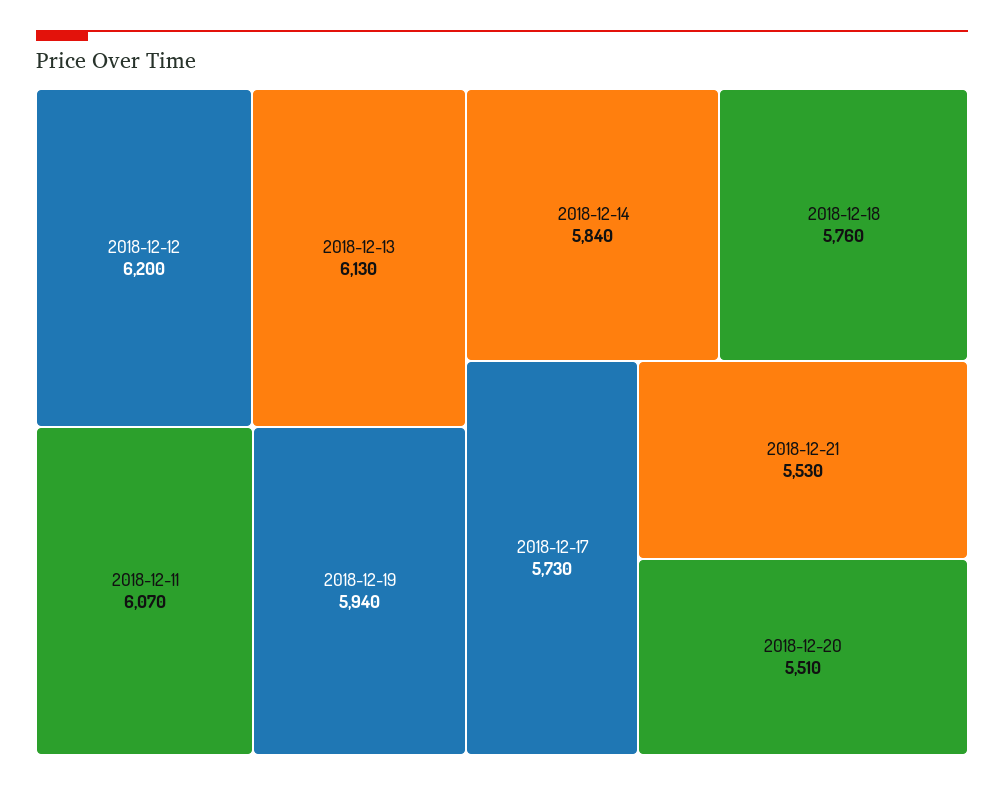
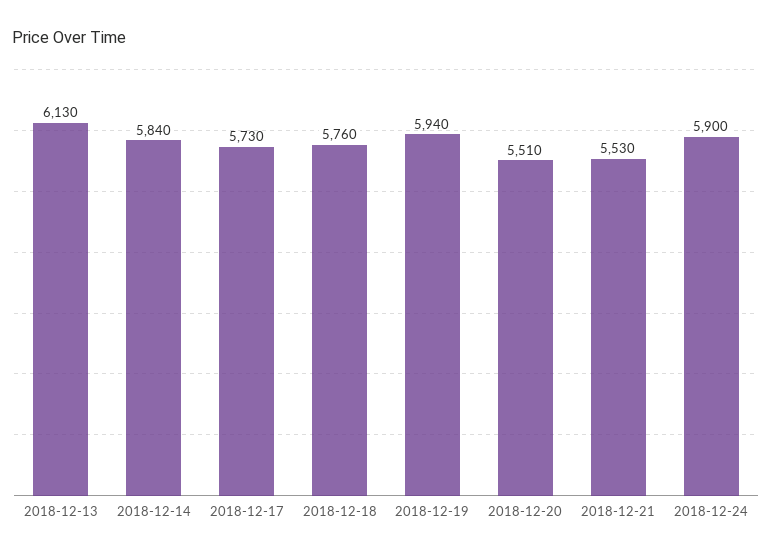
2018-12-12: 6200 -> none
2018-12-11: 6070 -> none
2018-12-24: none -> 5900

